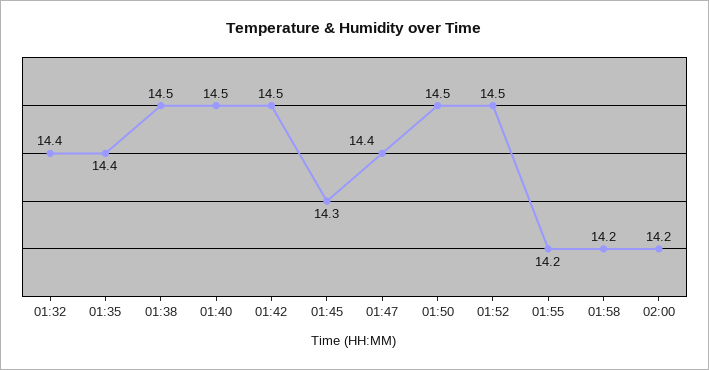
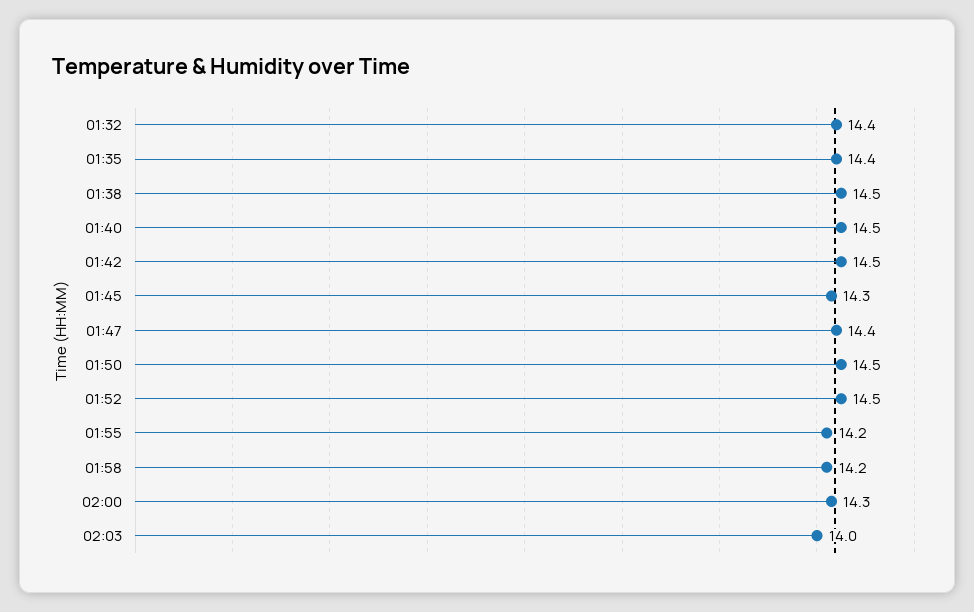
02:00: 14.2 -> 14.3
02:03: none -> 14

